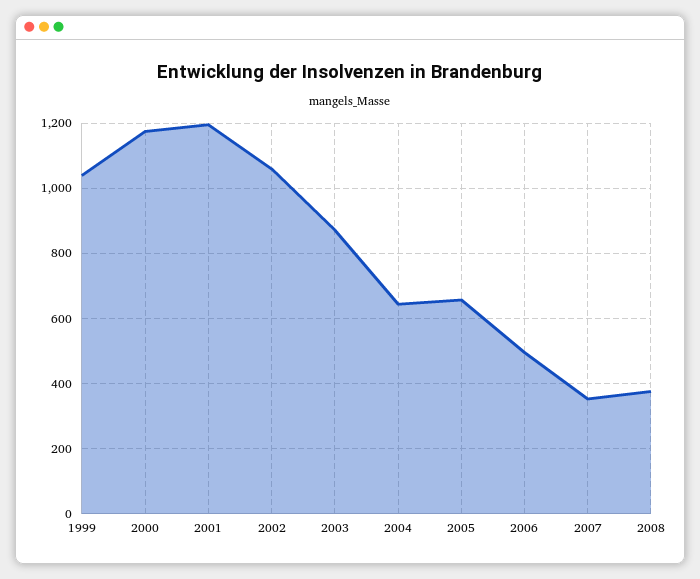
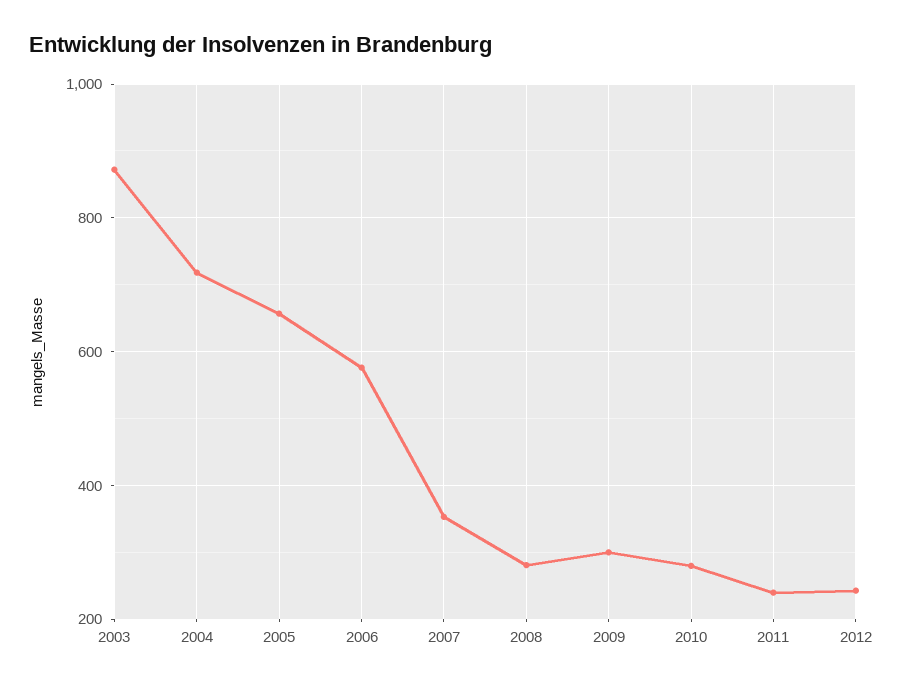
1999: 1040 -> none
2000: 1180 -> none
2001: 1200 -> none
2002: 1060 -> none
2004: 640 -> 720
2006: 500 -> 580
2008: 380 -> 280
2009: none -> 300
2010: none -> 280
2011: none -> 240
2012: none -> 240

